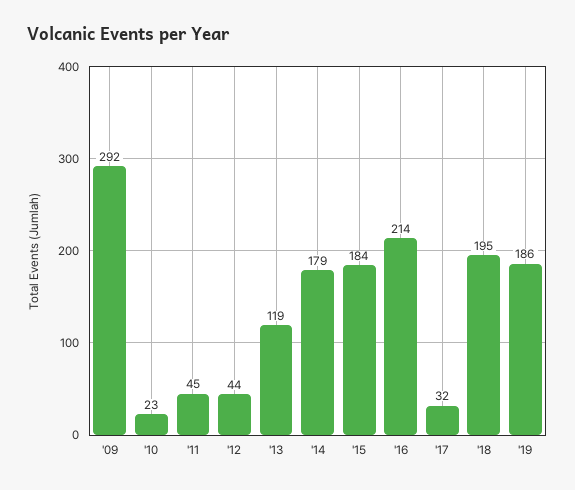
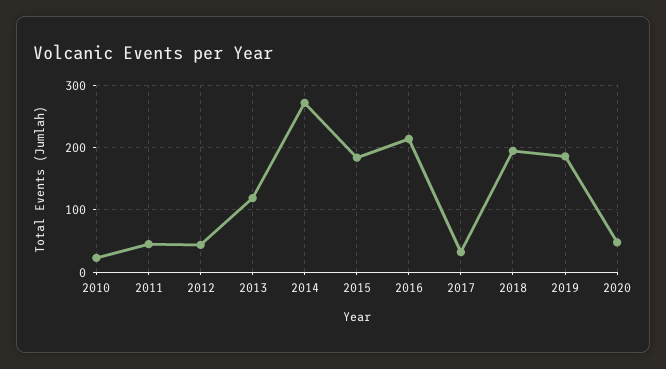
'09: 292 -> none
'14: 179 -> 270
2020: none -> 50

